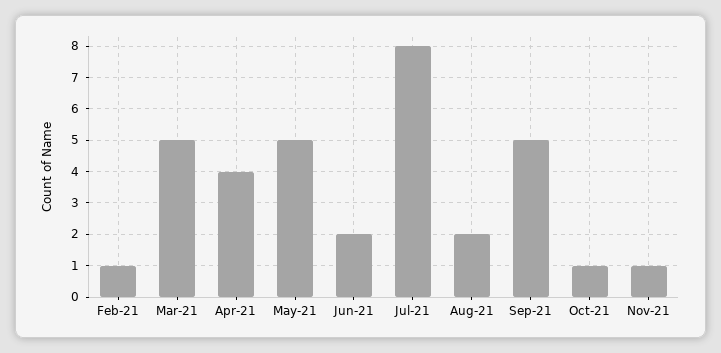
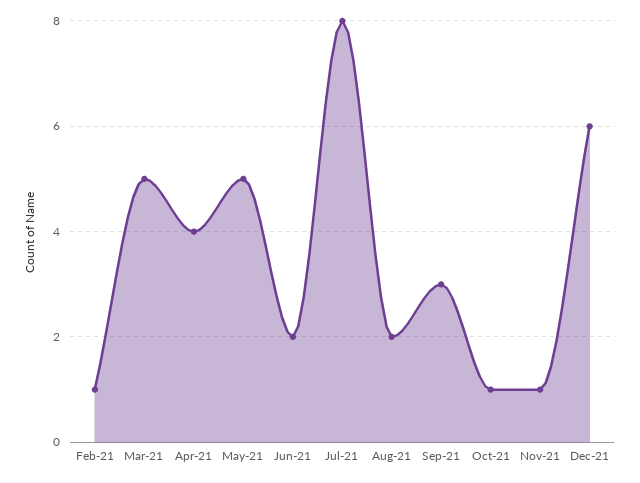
Sep-21: 5 -> 3
Dec-21: none -> 6

